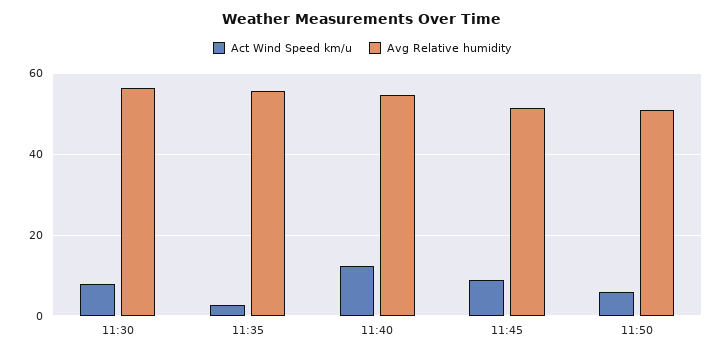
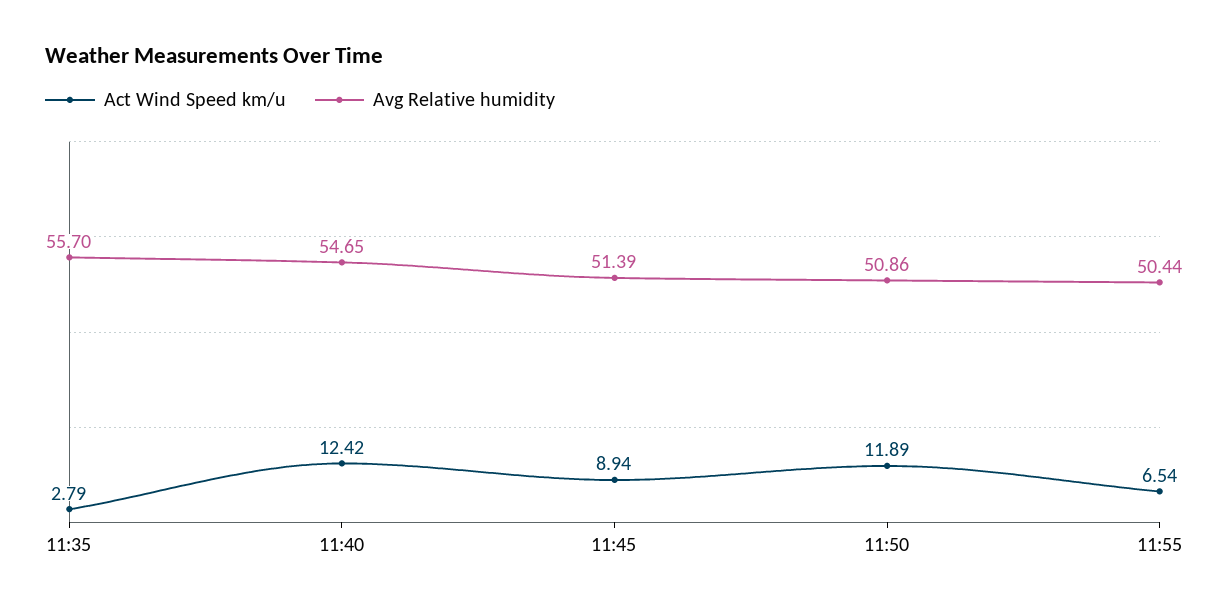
Act Wind Speed km/u, 11:30: 8 -> none
Avg Relative humidity, 11:30: 56 -> none
Act Wind Speed km/u, 11:50: 6 -> 11.89
Act Wind Speed km/u, 11:55: none -> 6.54
Avg Relative humidity, 11:55: none -> 50.44

